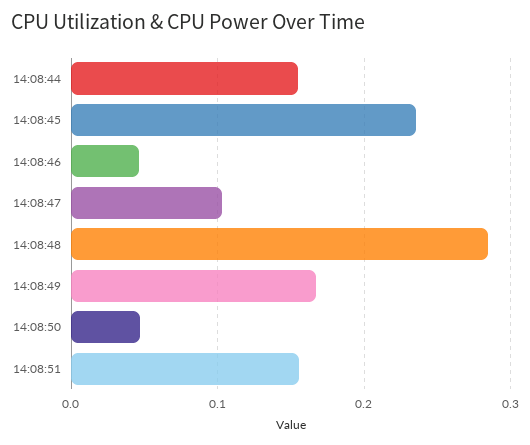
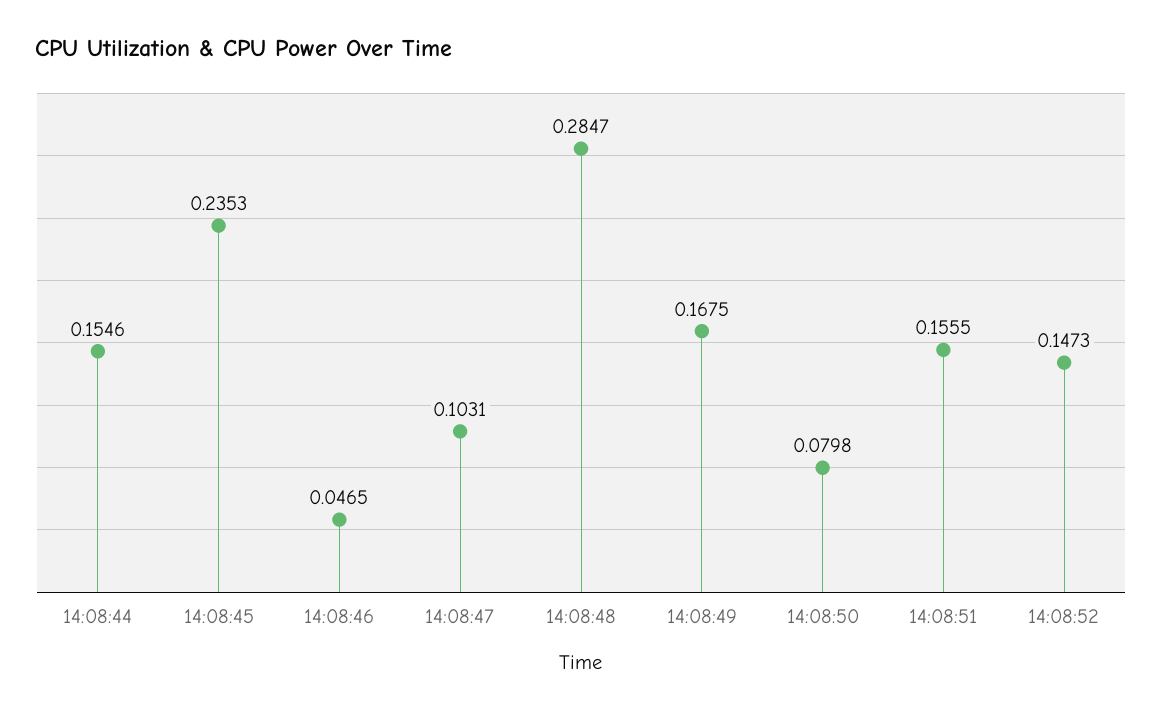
14:08:50: 0.05 -> 0.0798
14:08:52: none -> 0.1473

